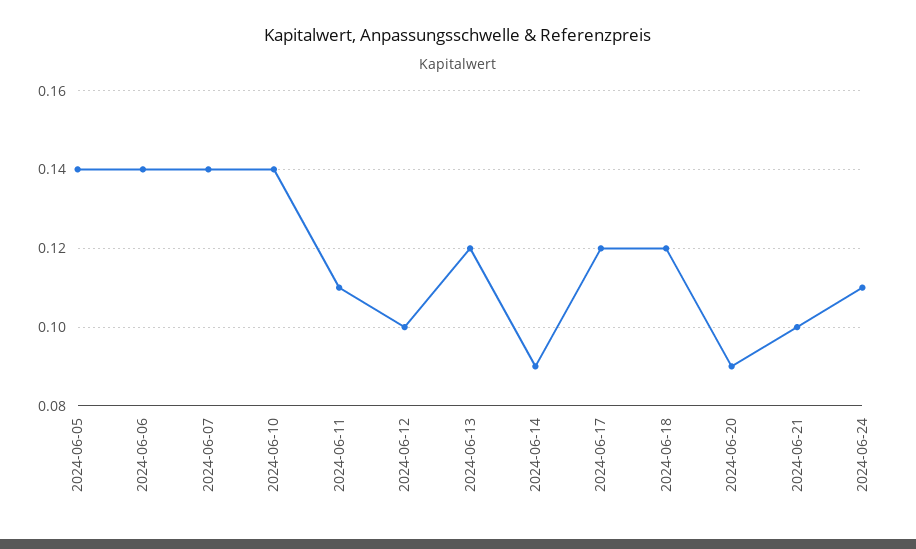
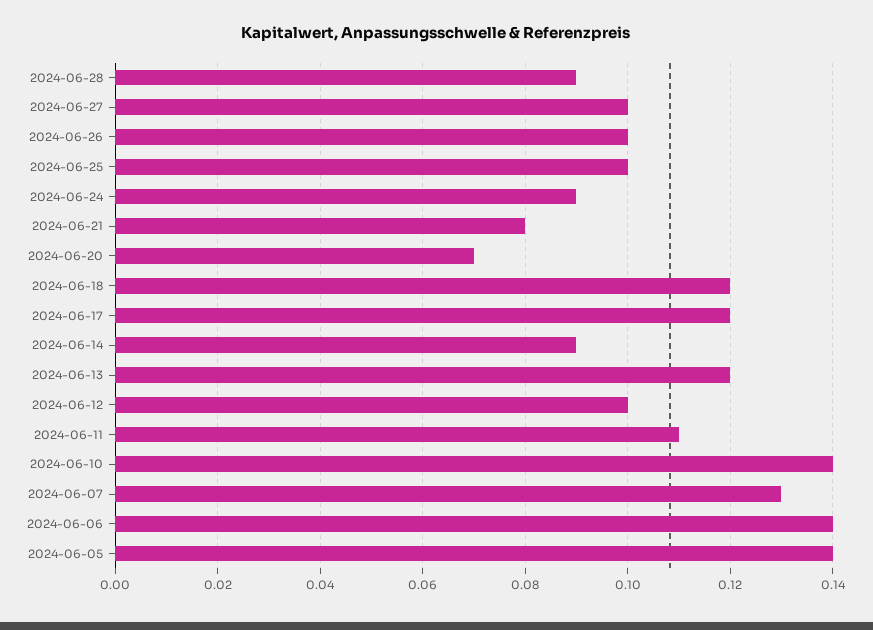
2024-06-07: 0.14 -> 0.13
2024-06-20: 0.09 -> 0.07
2024-06-21: 0.1 -> 0.08
2024-06-24: 0.11 -> 0.09
2024-06-28: none -> 0.09
2024-06-27: none -> 0.1
2024-06-26: none -> 0.1
2024-06-25: none -> 0.1

